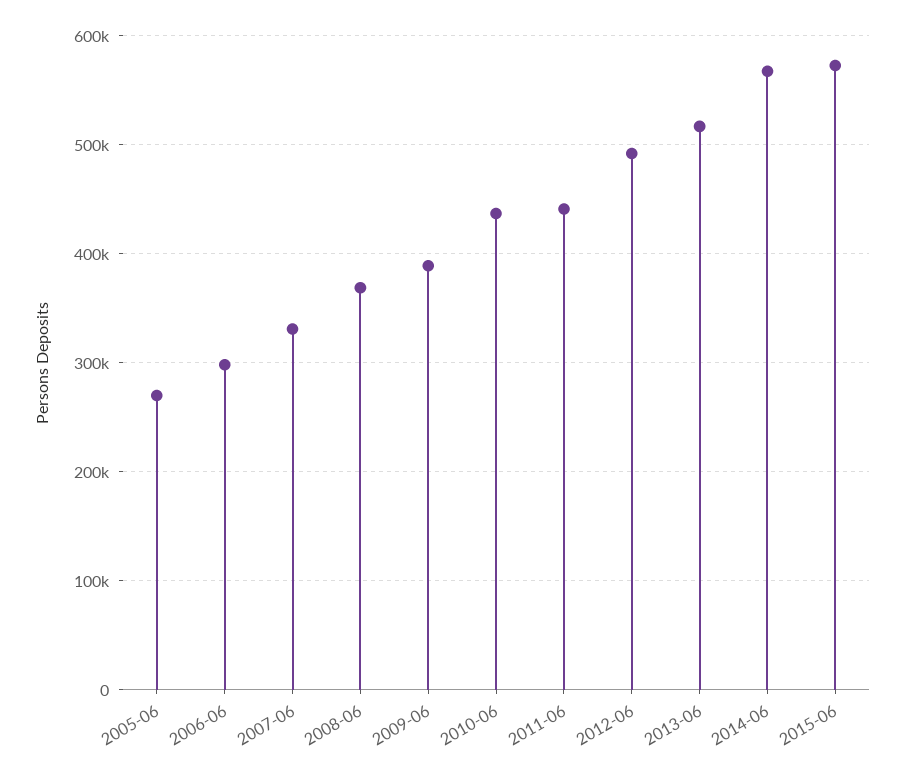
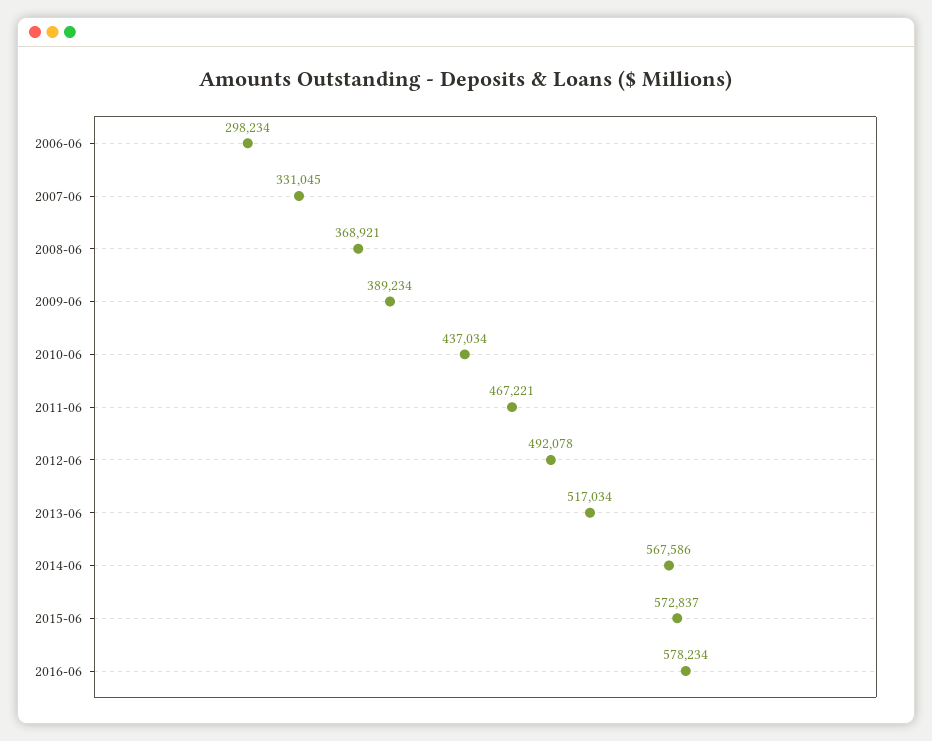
2005-06: 270000 -> none
2011-06: 440000 -> 467221
2016-06: none -> 578234

